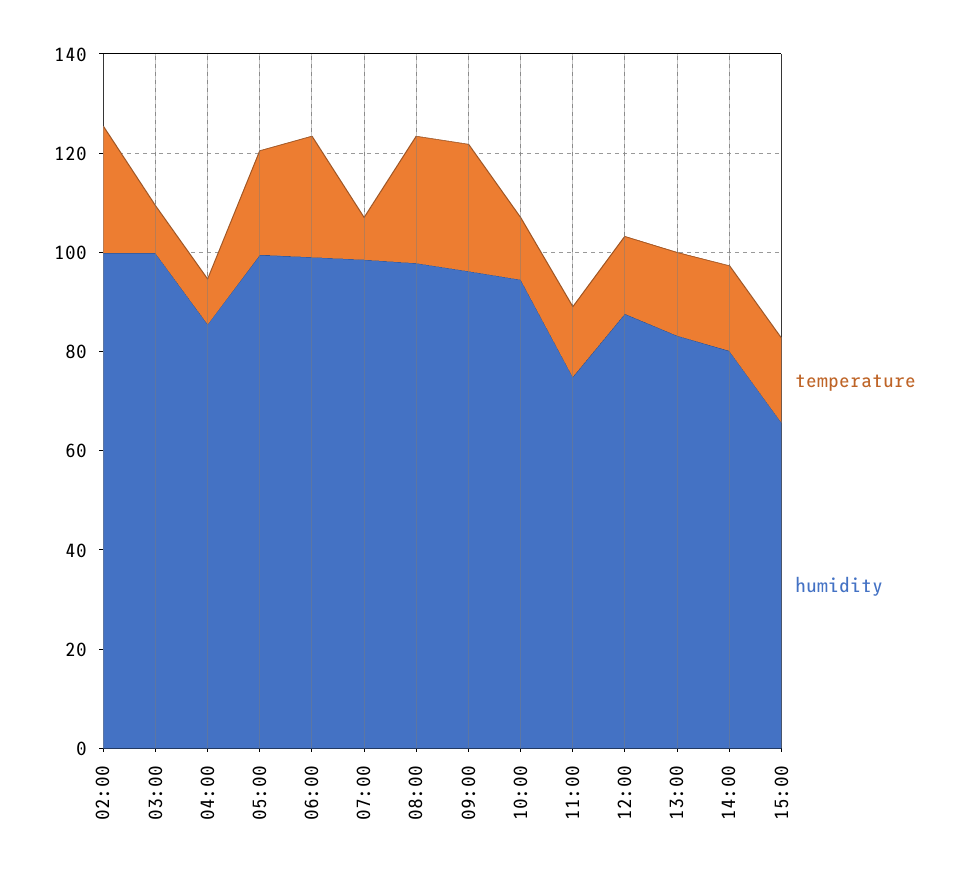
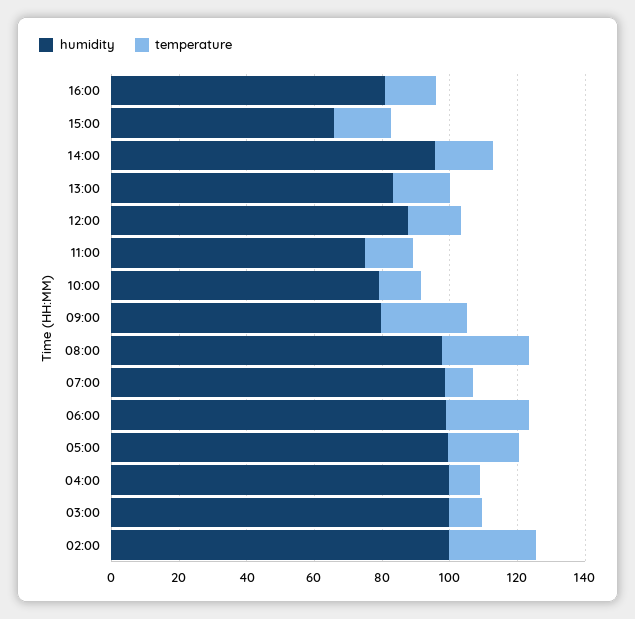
humidity, 04:00: 85 -> 100
humidity, 09:00: 95 -> 80
humidity, 10:00: 95 -> 80
humidity, 14:00: 80 -> 95
humidity, 16:00: none -> 80
temperature, 16:00: none -> 15

